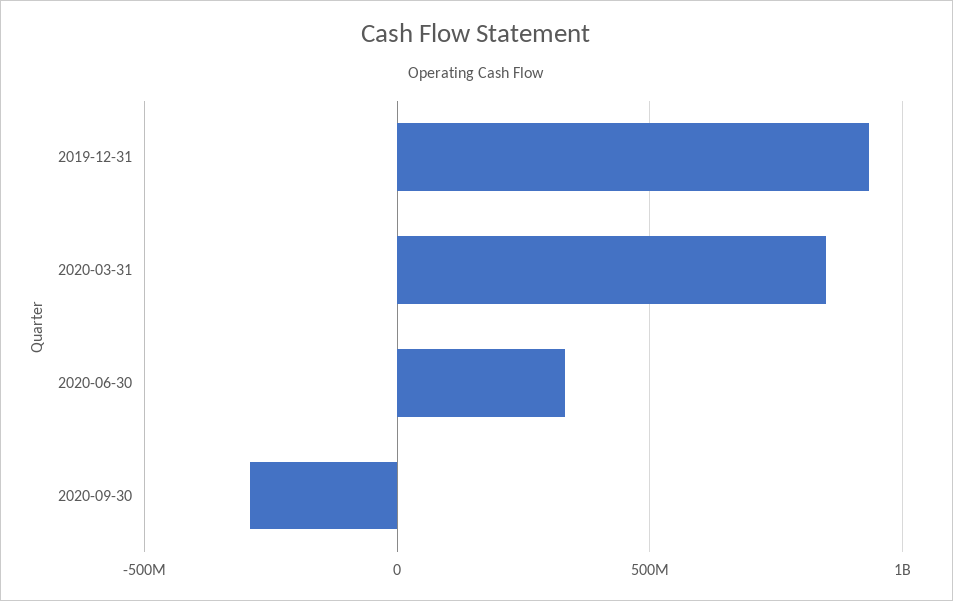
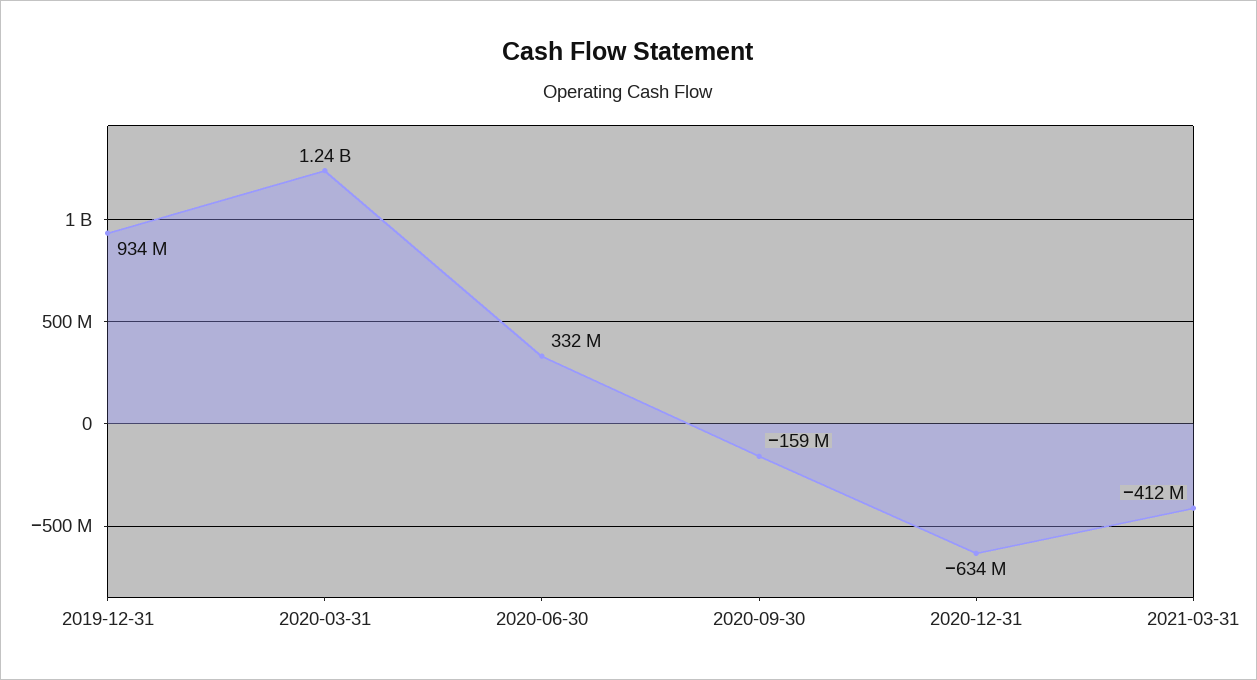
2020-03-31: 850000000 -> 1240000000
2020-09-30: -300000000 -> -159000000
2020-12-31: none -> -634000000
2021-03-31: none -> -412000000

